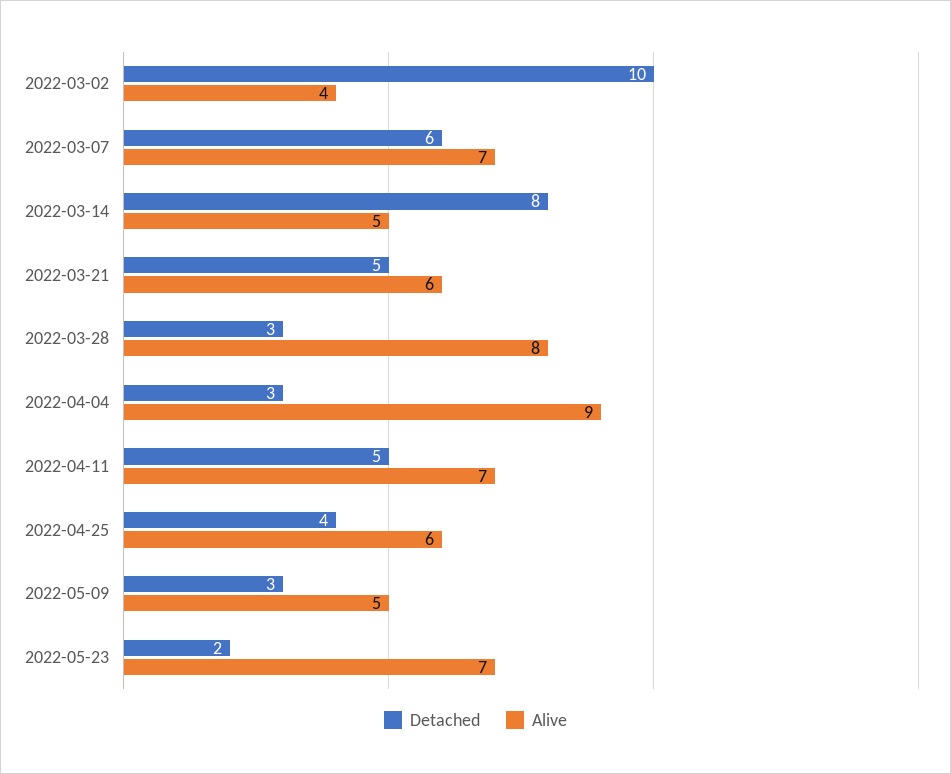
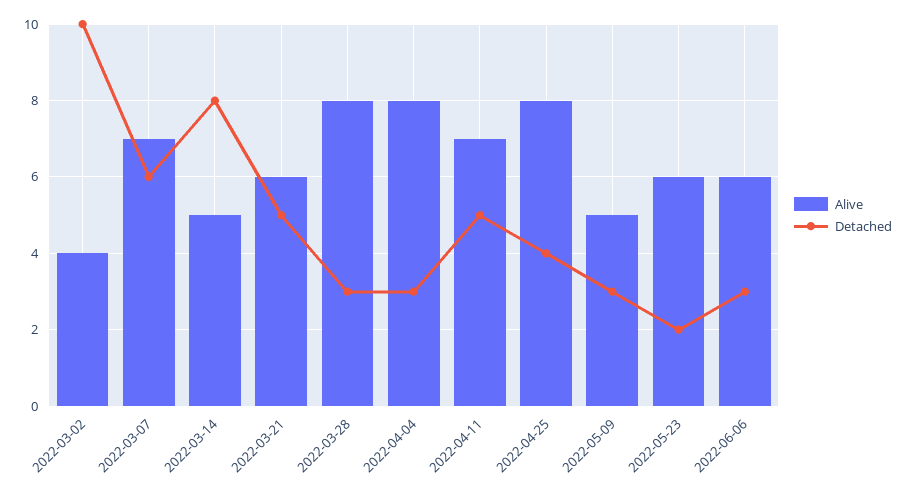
Alive, 2022-04-04: 9 -> 8
Alive, 2022-04-25: 6 -> 8
Alive, 2022-05-23: 7 -> 6
Alive, 2022-06-06: none -> 6
Detached, 2022-06-06: none -> 3

